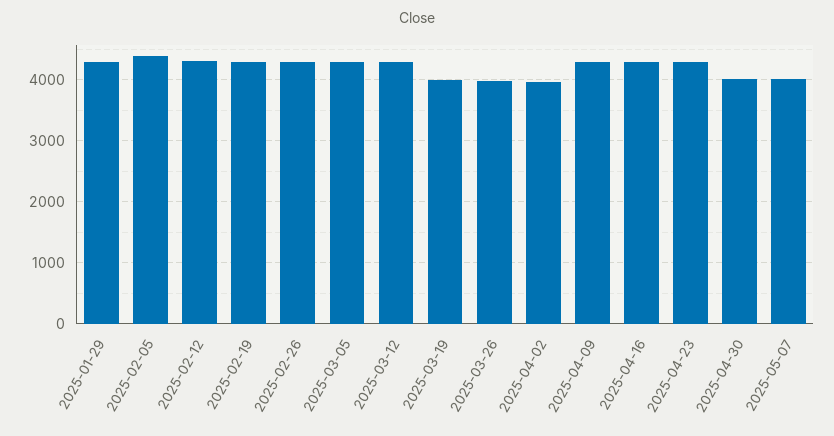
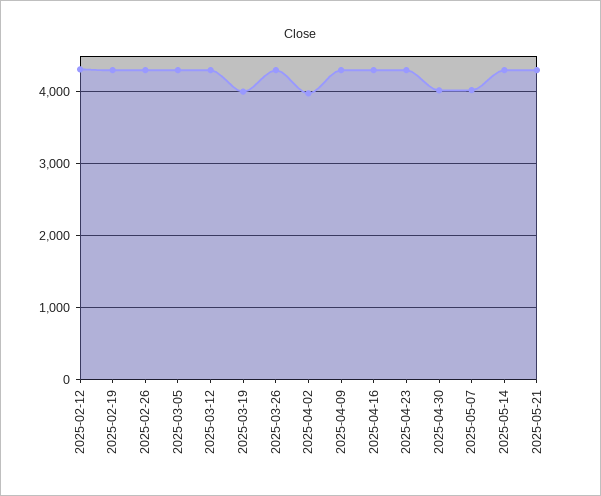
2025-01-29: 4300 -> none
2025-02-05: 4400 -> none
2025-03-26: 4000 -> 4300
2025-05-14: none -> 4300
2025-05-21: none -> 4300

